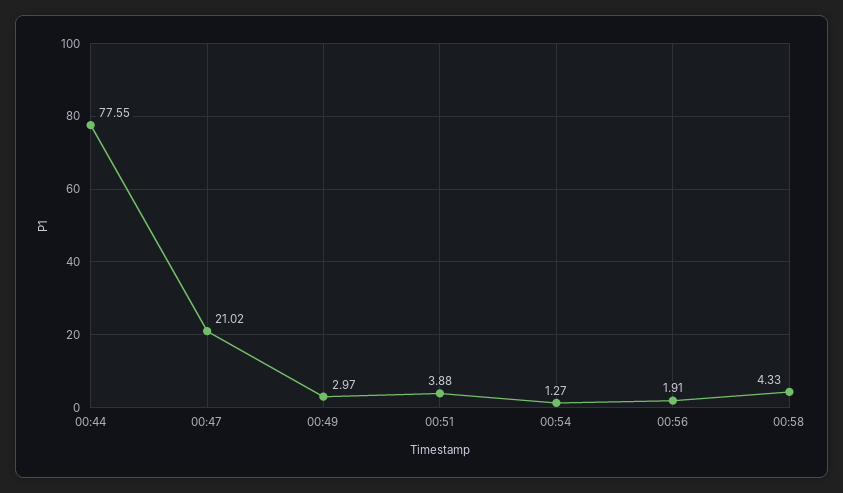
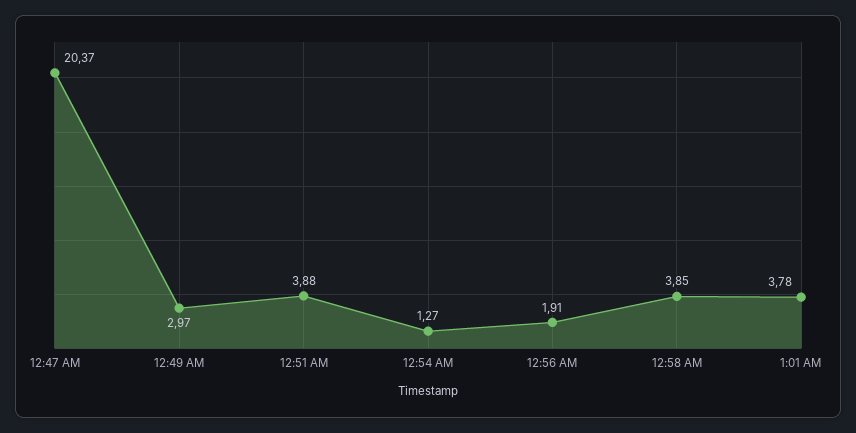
00:44: 77.55 -> none
00:47: 21.02 -> 20.37
00:58: 4.33 -> 3.85
1:01 AM: none -> 3.78

